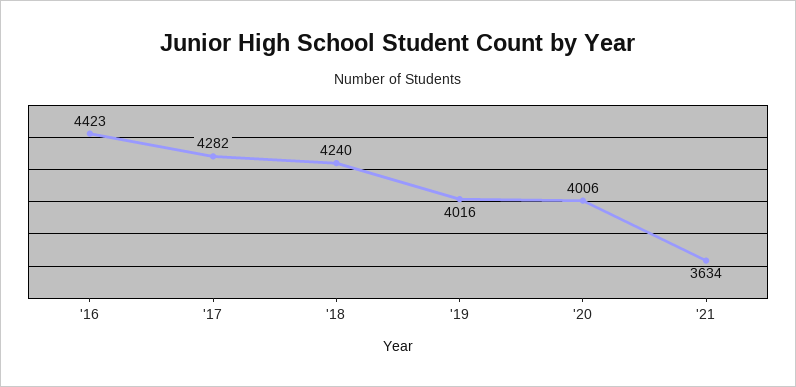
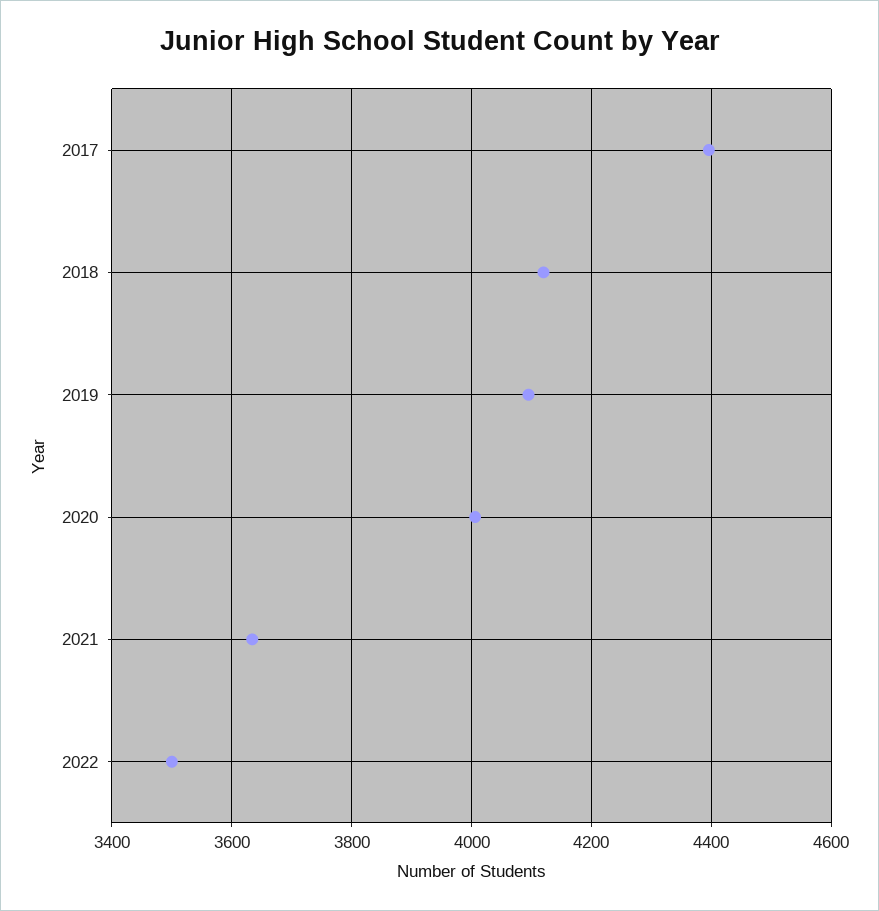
'16: 4423 -> none
'17: 4282 -> 4400
'18: 4240 -> 4120
'19: 4016 -> 4100
2022: none -> 3500

